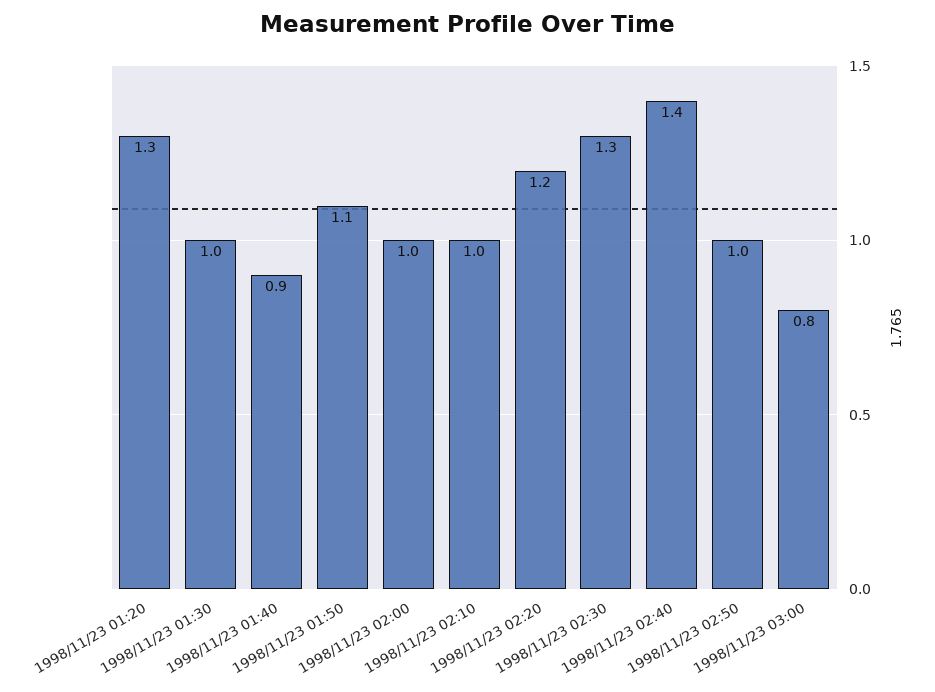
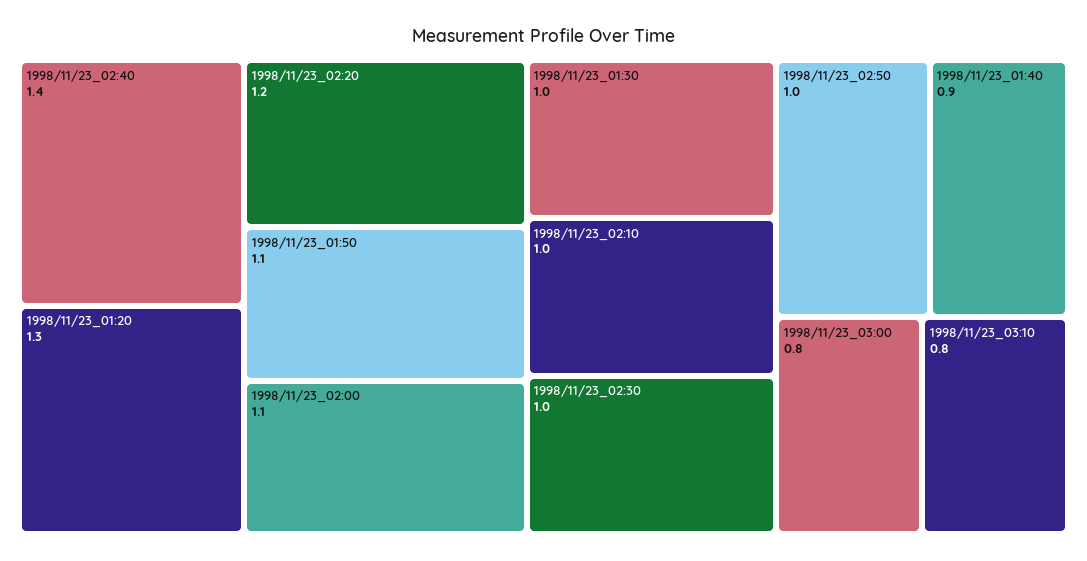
1998/11/23 02:00: 1 -> 1.1
1998/11/23 02:30: 1.3 -> 1
1998/11/23_03:10: none -> 0.8

